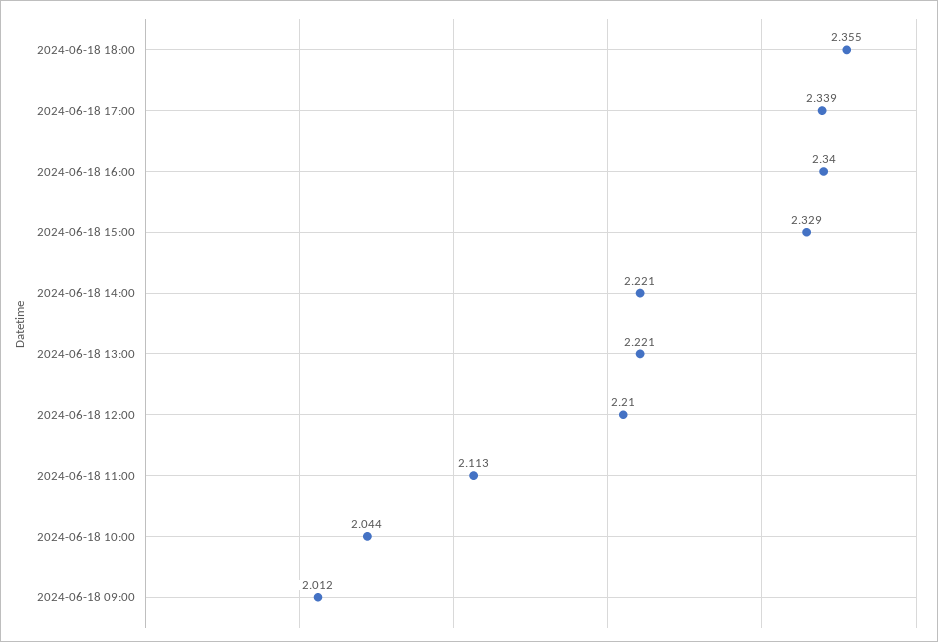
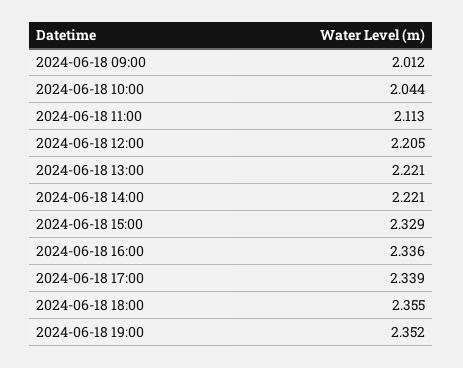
2024-06-18 16:00: 2.34 -> 2.336
2024-06-18 12:00: 2.21 -> 2.205
2024-06-18 19:00: none -> 2.352

